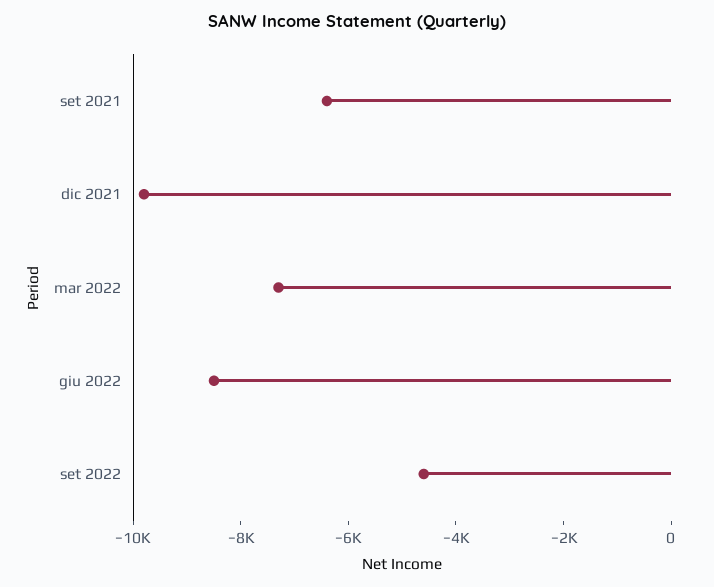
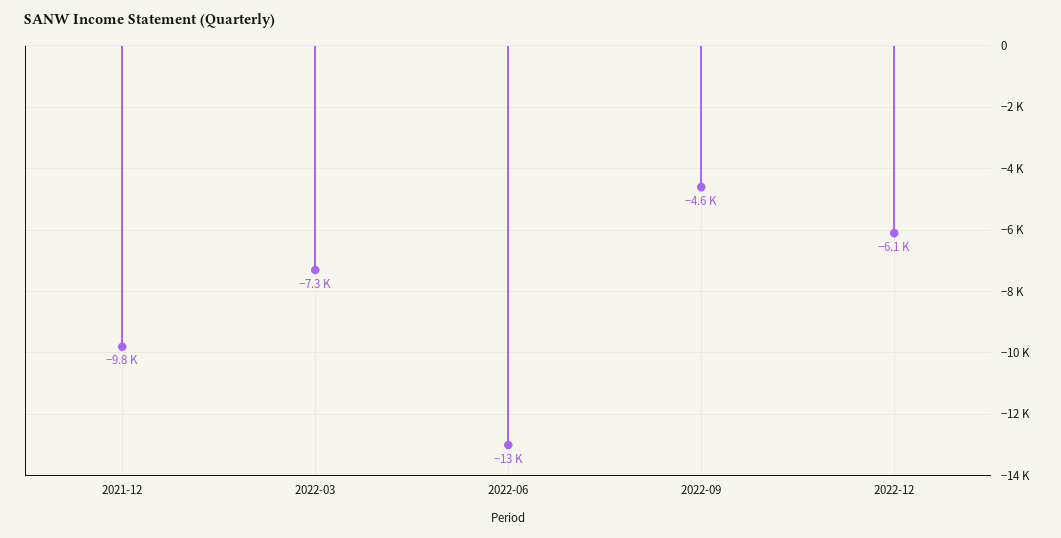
set 2021: -6500 -> none
giu 2022: -8500 -> -13000
2022-12: none -> -6100

